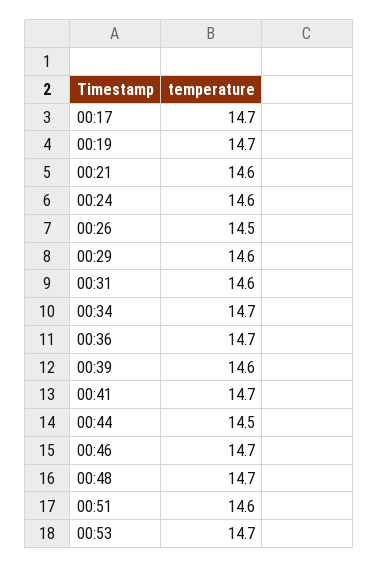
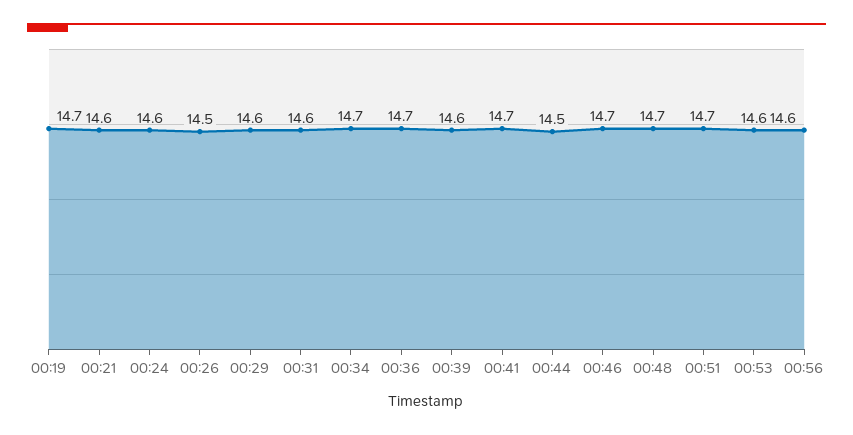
00:17: 14.7 -> none
00:51: 14.6 -> 14.7
00:53: 14.7 -> 14.6
00:56: none -> 14.6

